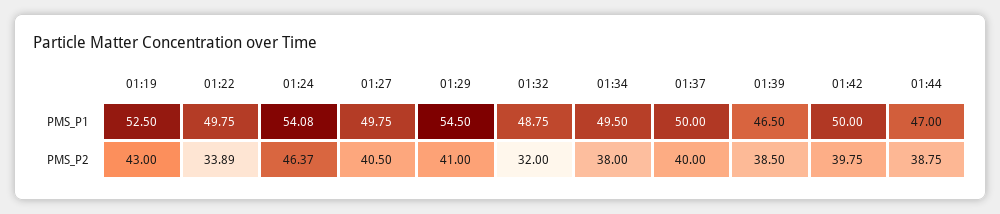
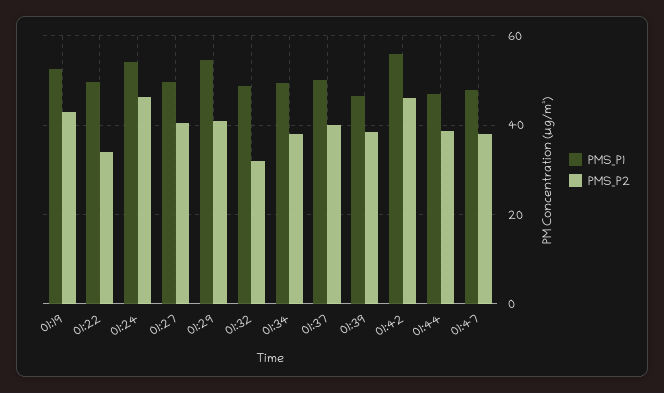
PMS_P1, 01:42: 50 -> 56
PMS_P2, 01:42: 39.75 -> 46
PMS_P1, 01:47: none -> 48
PMS_P2, 01:47: none -> 38

